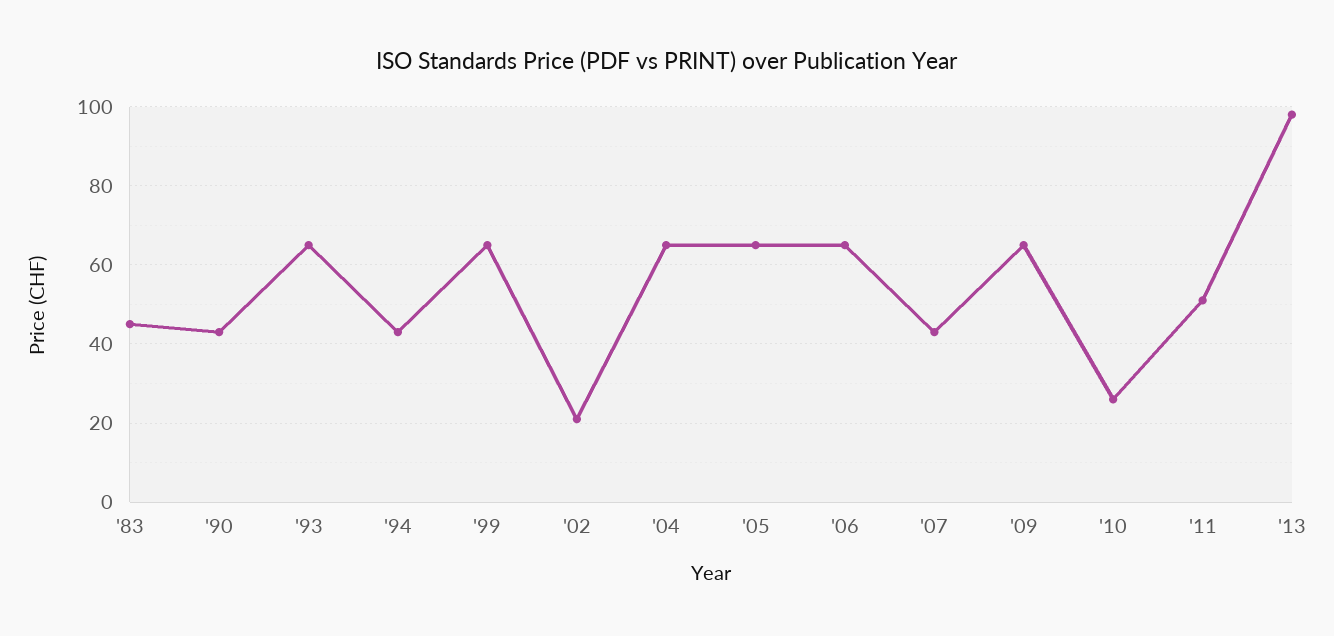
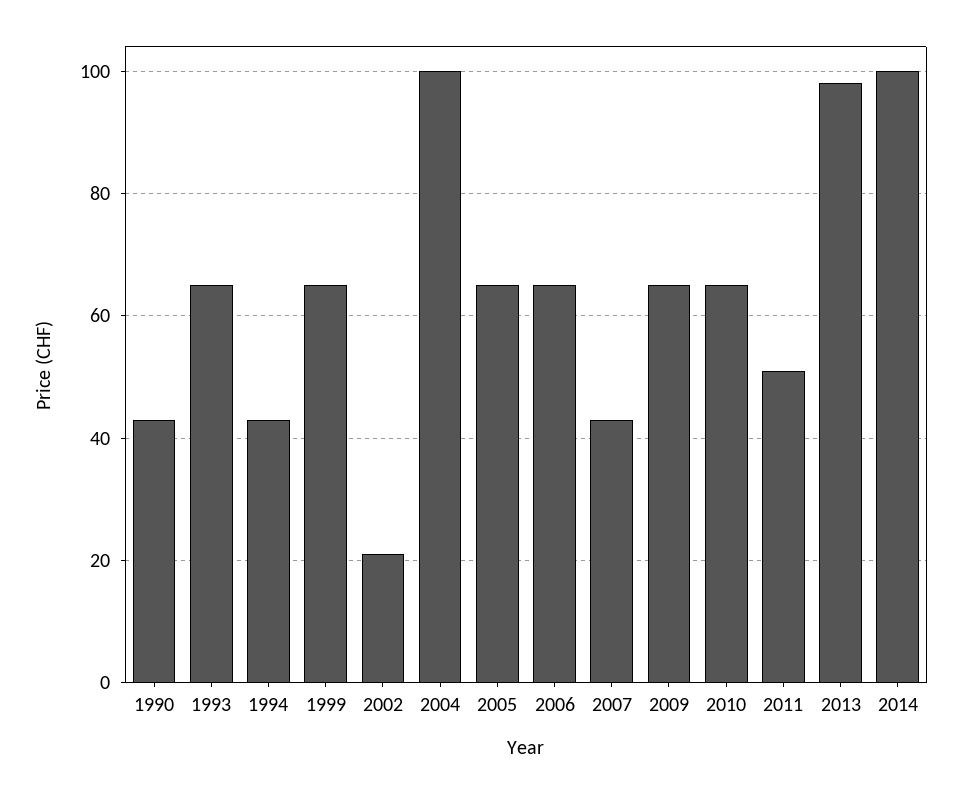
'83: 45 -> none
'04: 65 -> 100
'10: 25 -> 65
2014: none -> 100

